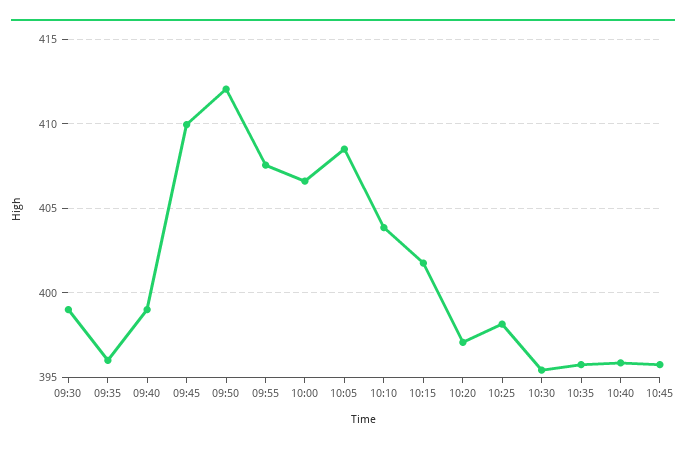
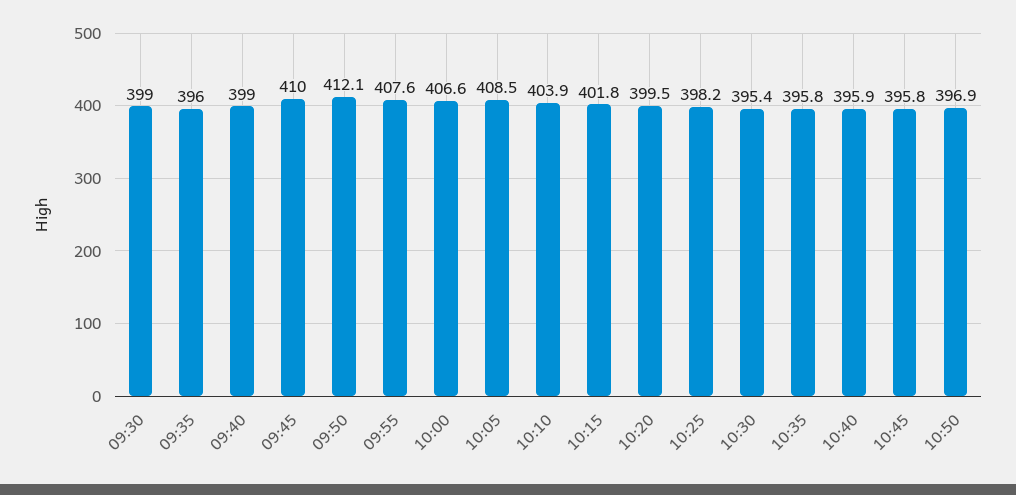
10:20: 397 -> 399.5
10:50: none -> 396.9

